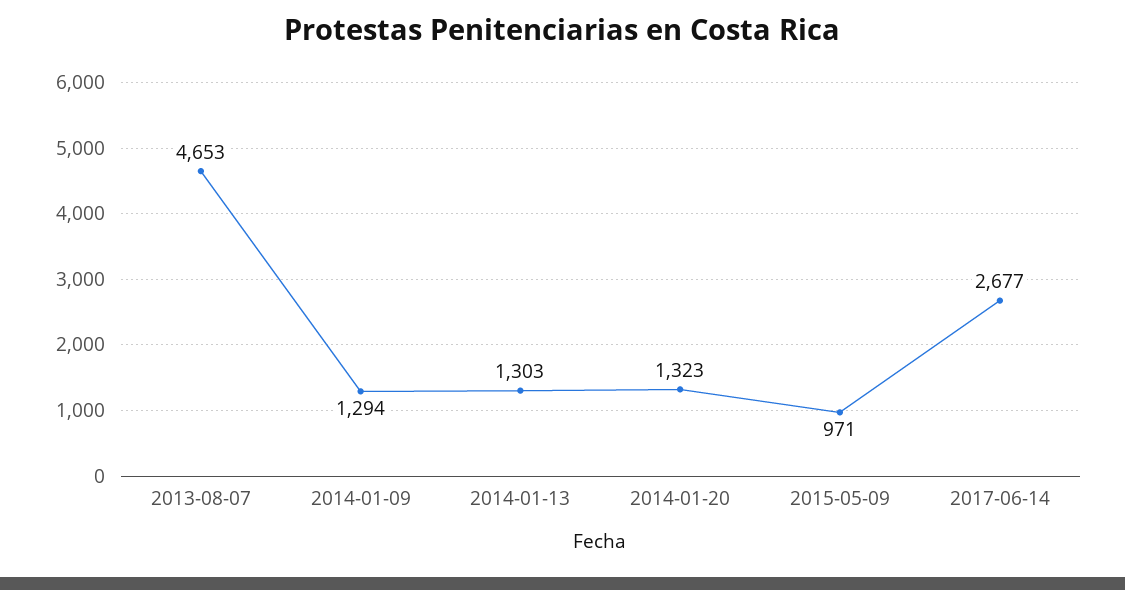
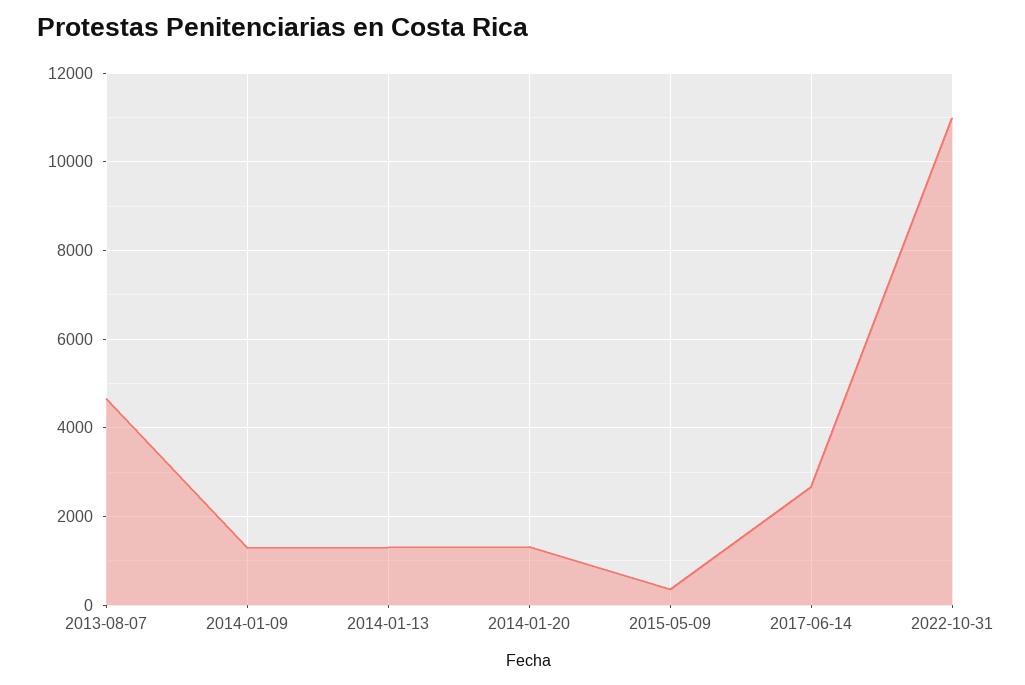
2015-05-09: 971 -> 400
2022-10-31: none -> 11000

